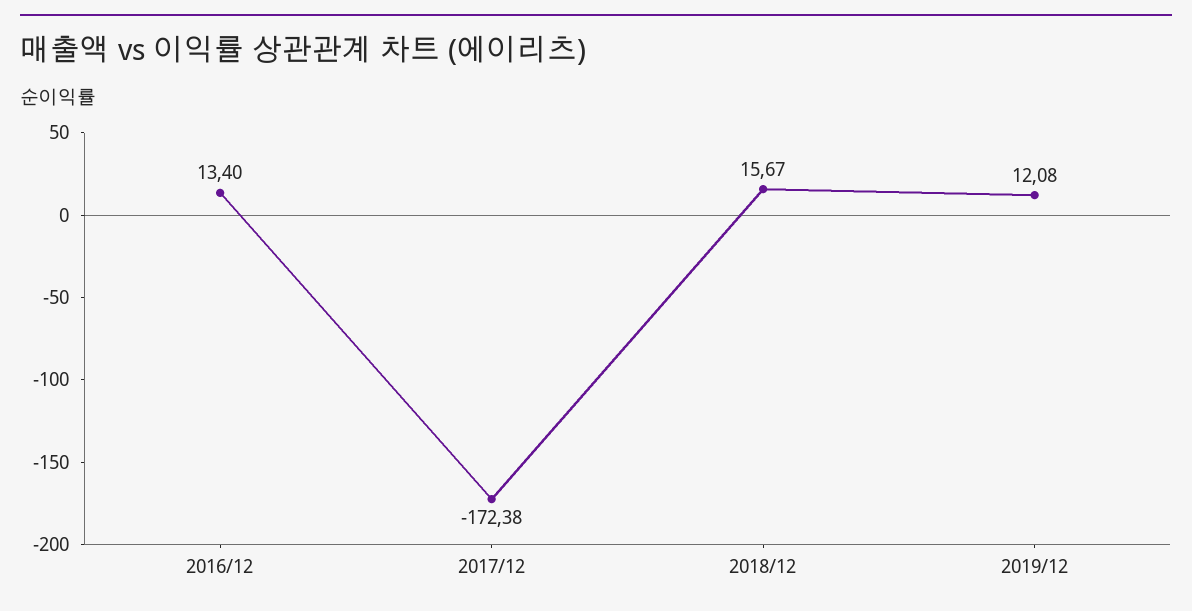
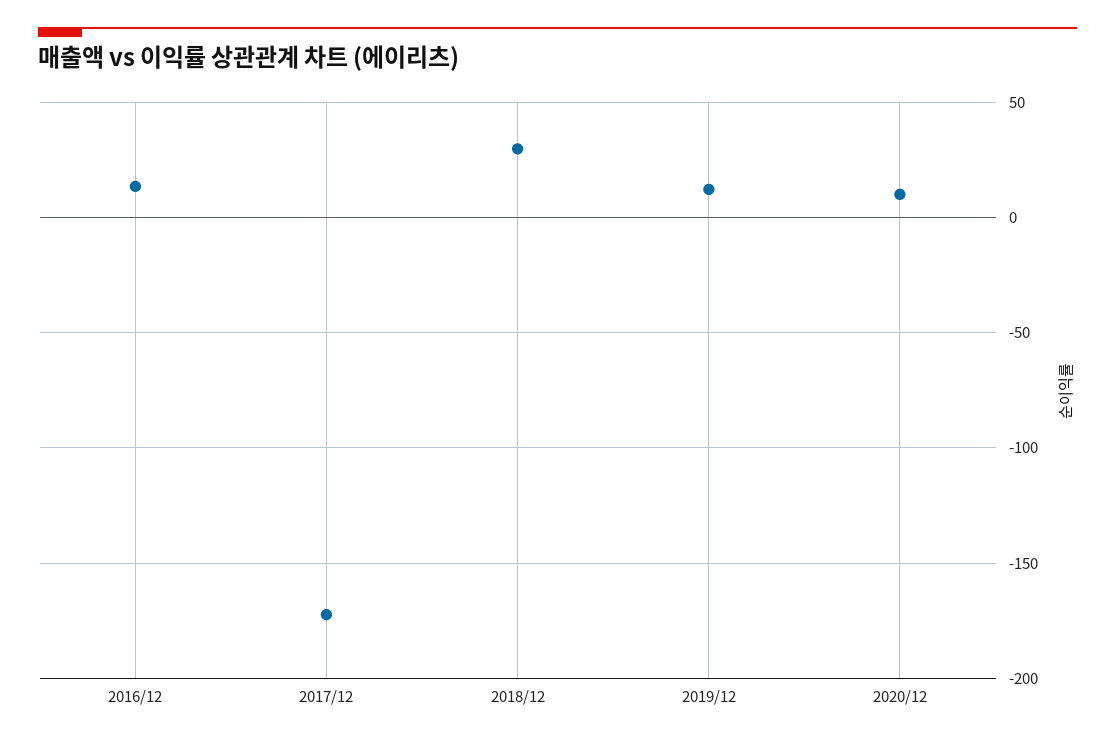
2018/12: 15.67 -> 30
2020/12: none -> 10

